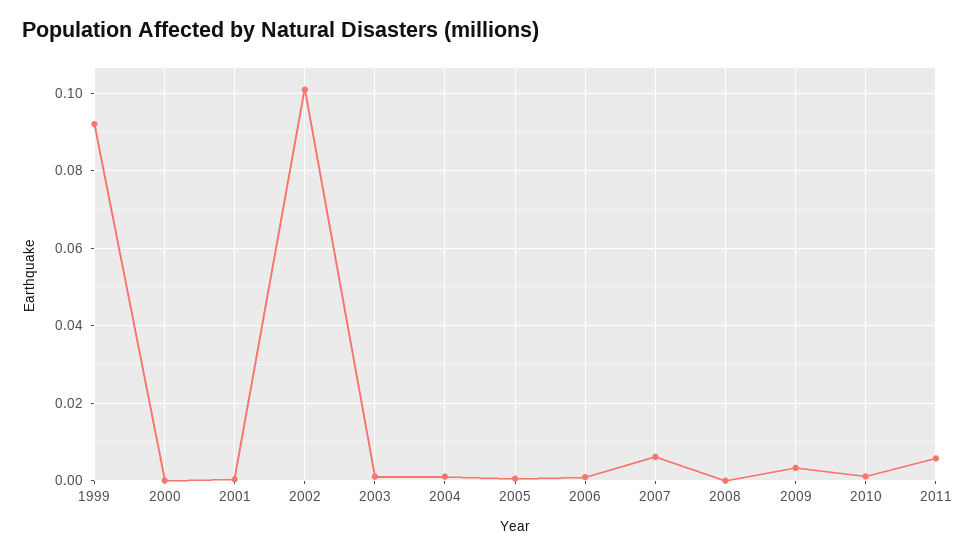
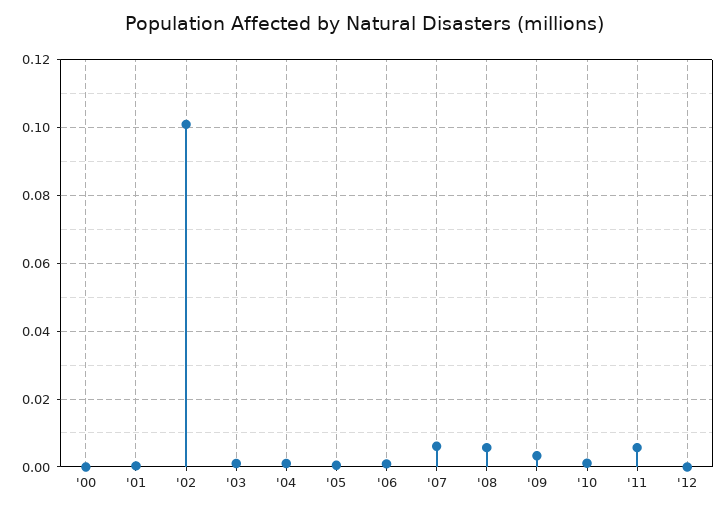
1999: 0.092 -> none
2008: 0 -> 0.006
'12: none -> 0

